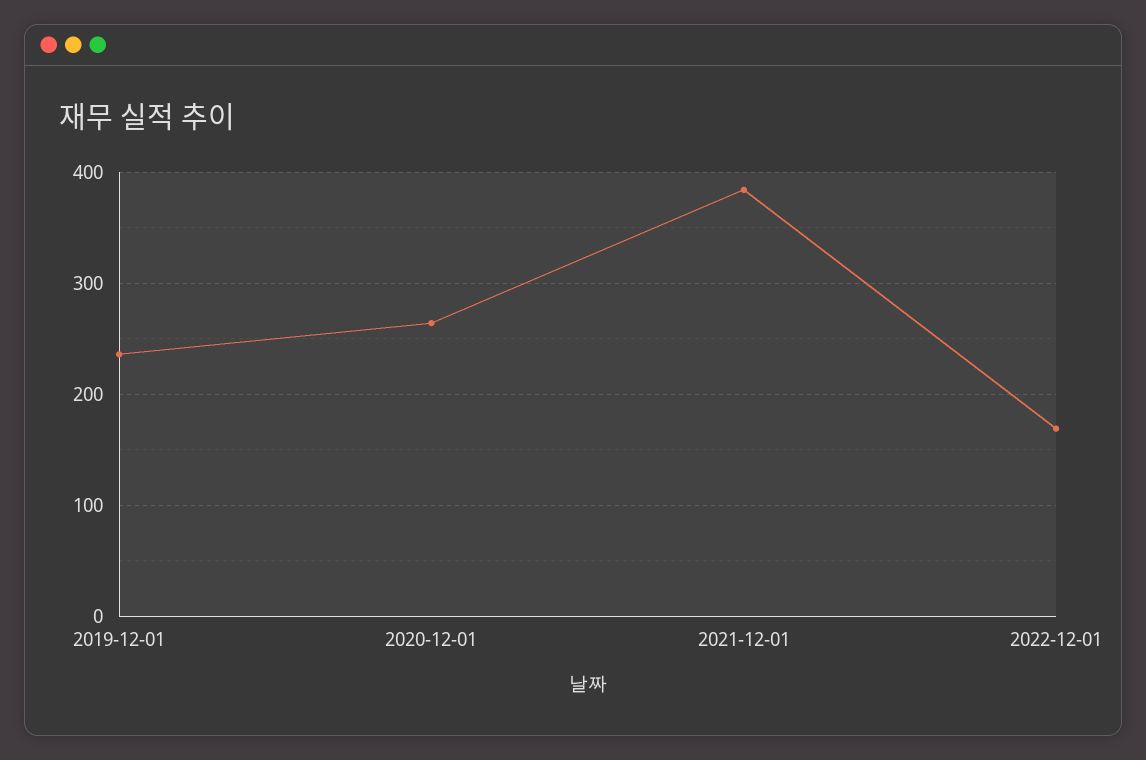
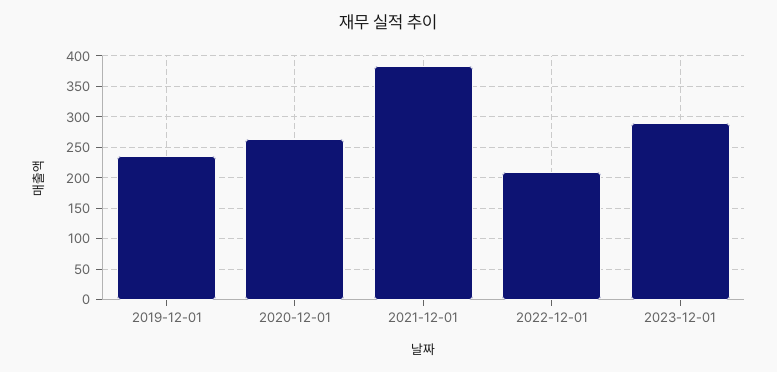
2022-12-01: 170 -> 210
2023-12-01: none -> 290

